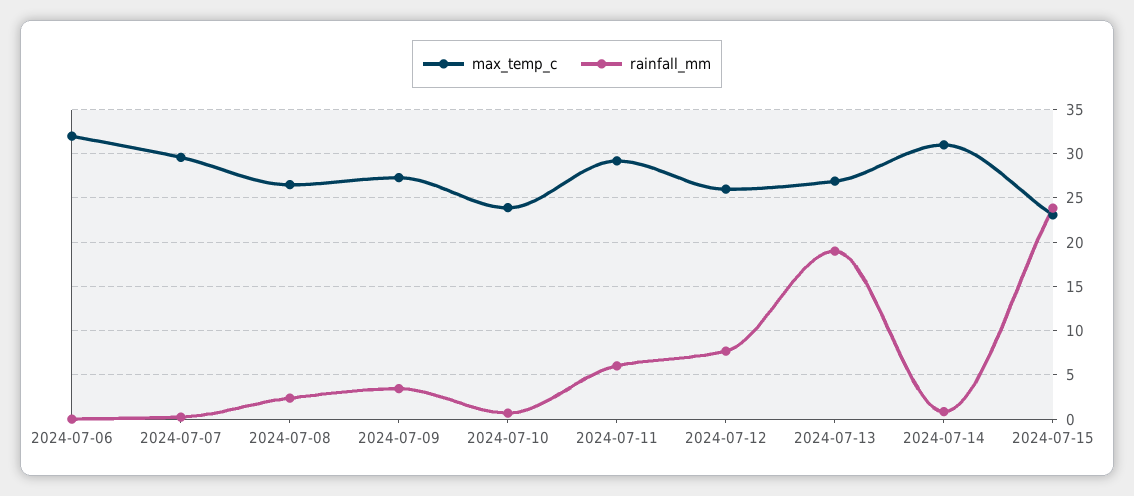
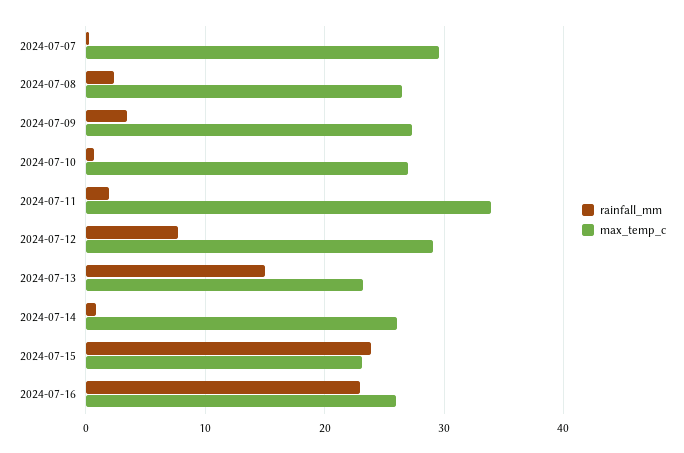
max_temp_c, 2024-07-06: 32 -> none
rainfall_mm, 2024-07-06: 0 -> none
max_temp_c, 2024-07-10: 24 -> 27
max_temp_c, 2024-07-11: 29 -> 34
rainfall_mm, 2024-07-11: 6 -> 2
max_temp_c, 2024-07-12: 26 -> 29
max_temp_c, 2024-07-13: 27 -> 23
rainfall_mm, 2024-07-13: 19 -> 15
max_temp_c, 2024-07-14: 31 -> 26
rainfall_mm, 2024-07-16: none -> 23
max_temp_c, 2024-07-16: none -> 26

